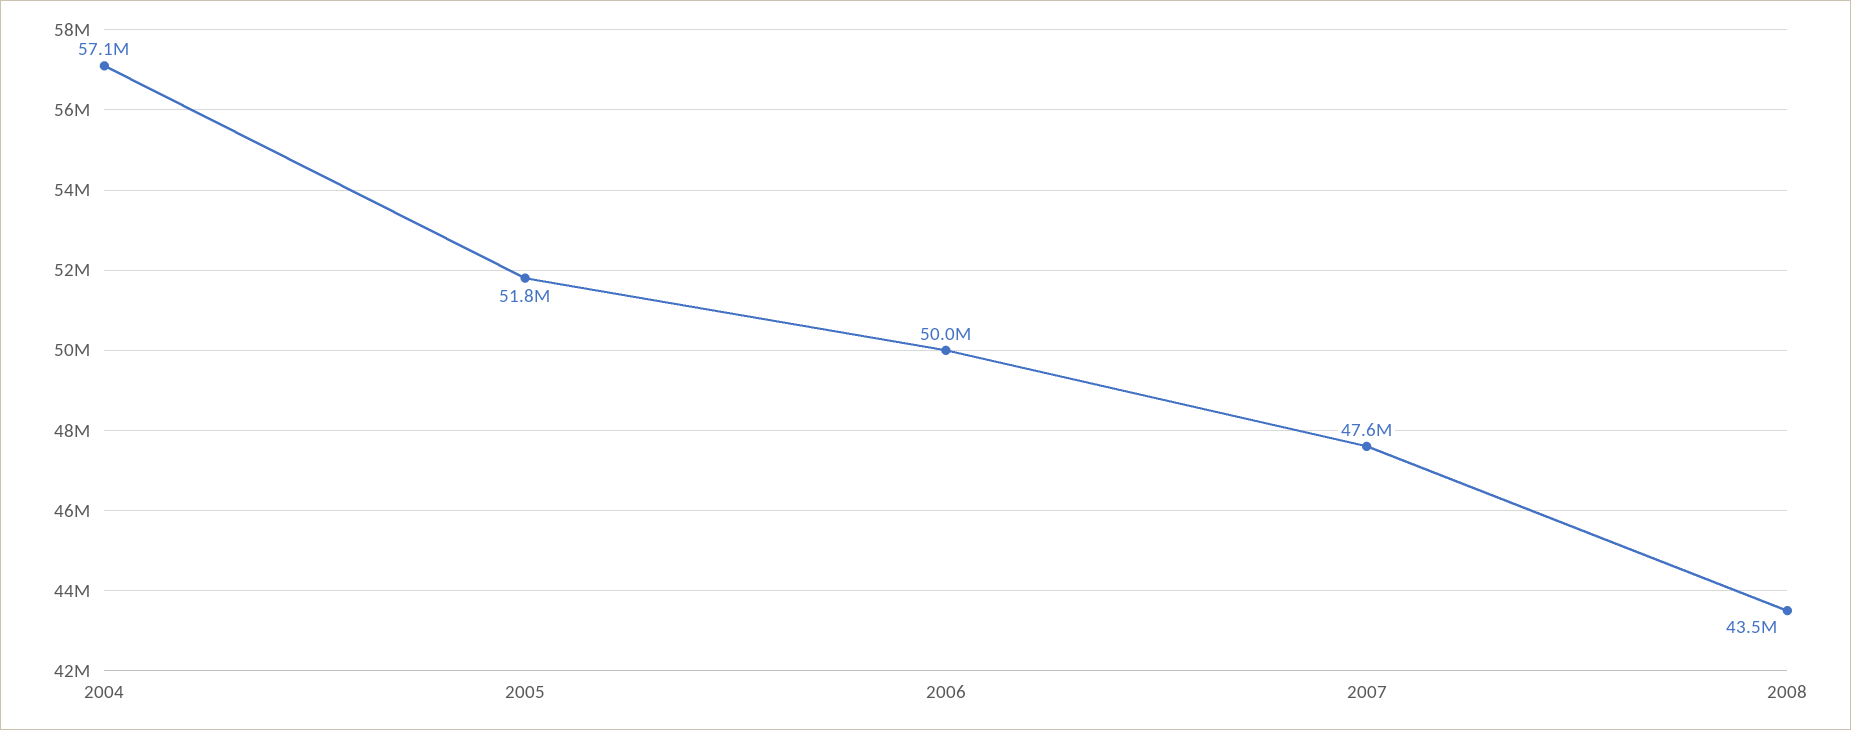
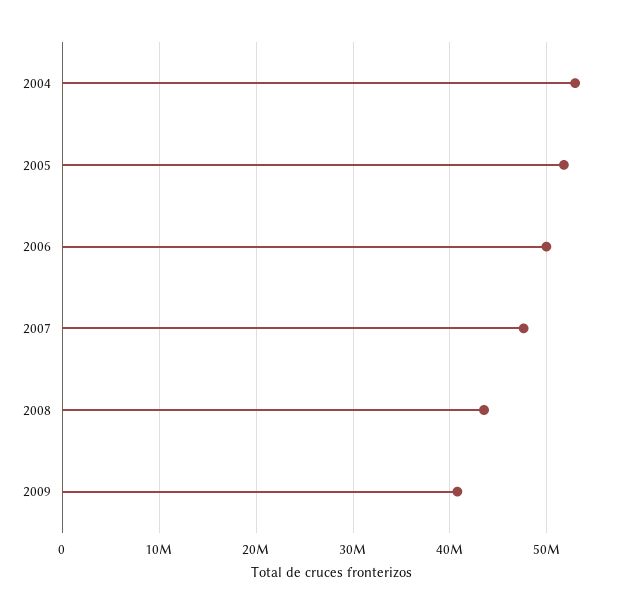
2004: 57100000 -> 53000000
2009: none -> 41000000

